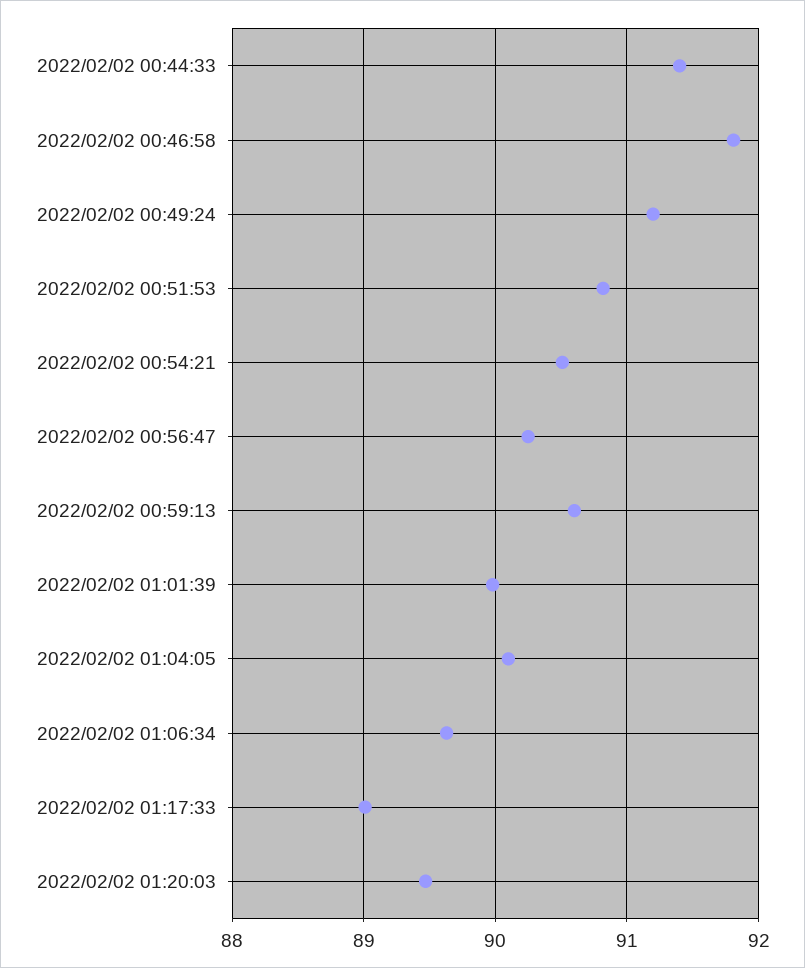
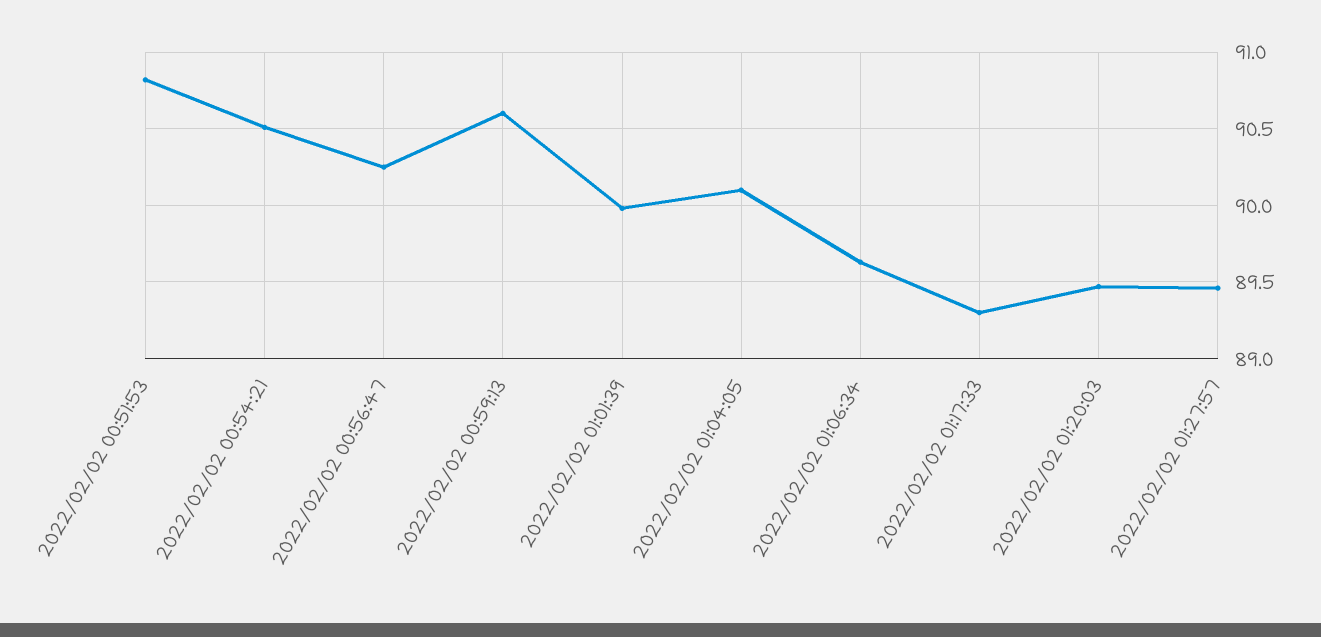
2022/02/02 00:44:33: 91.4 -> none
2022/02/02 00:46:58: 91.8 -> none
2022/02/02 00:49:24: 91.2 -> none
2022/02/02 01:17:33: 89 -> 89.3
2022/02/02 01:27:57: none -> 89.45

